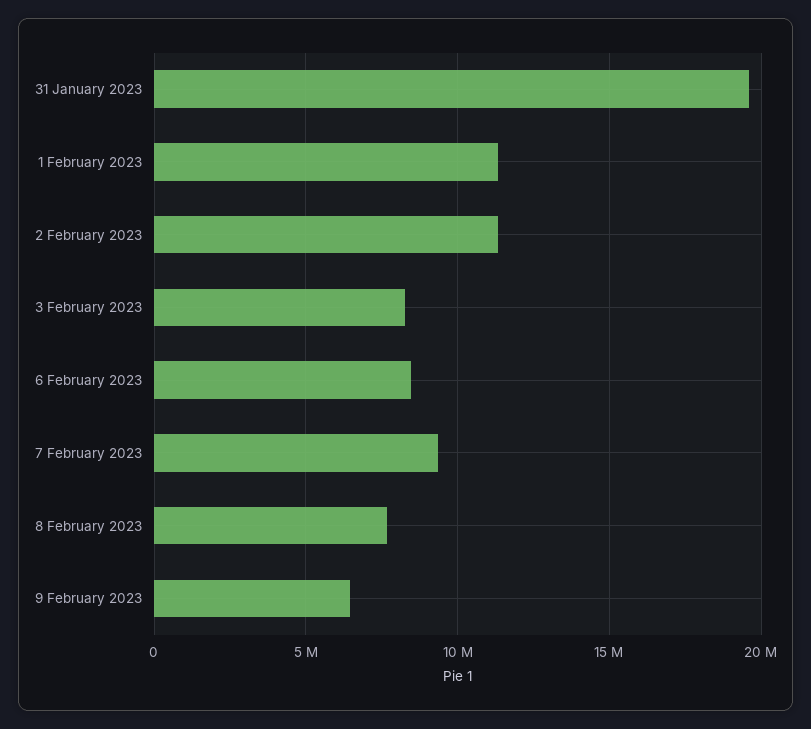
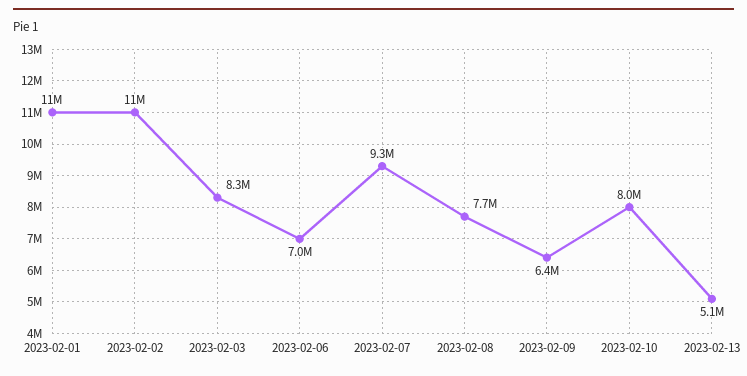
31 January 2023: 19500000 -> none
6 February 2023: 8500000 -> 7000000
2023-02-10: none -> 8000000
2023-02-13: none -> 5100000

